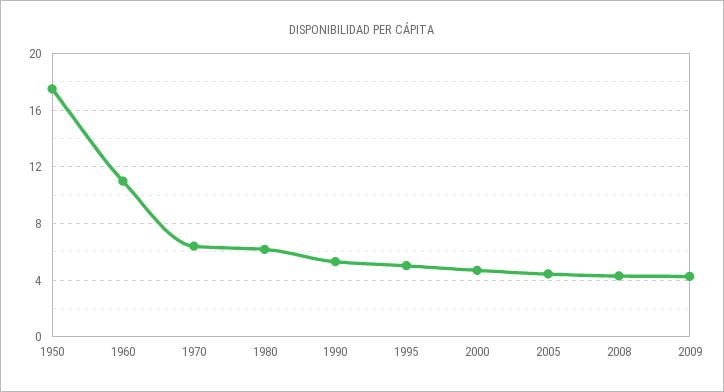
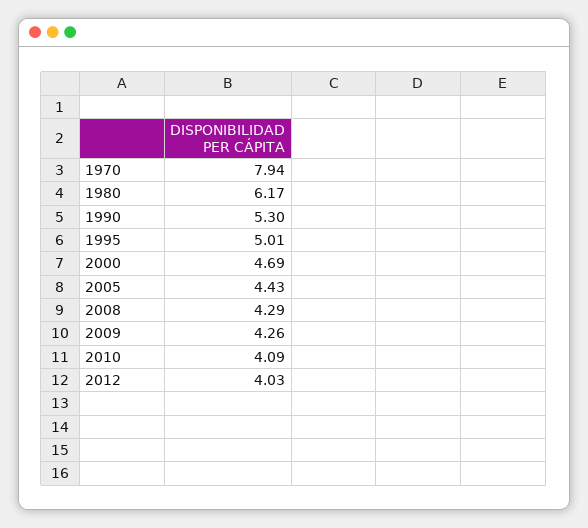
1950: 17.5 -> none
1960: 11 -> none
1970: 6.5 -> 7.94
2010: none -> 4.09
2012: none -> 4.03

